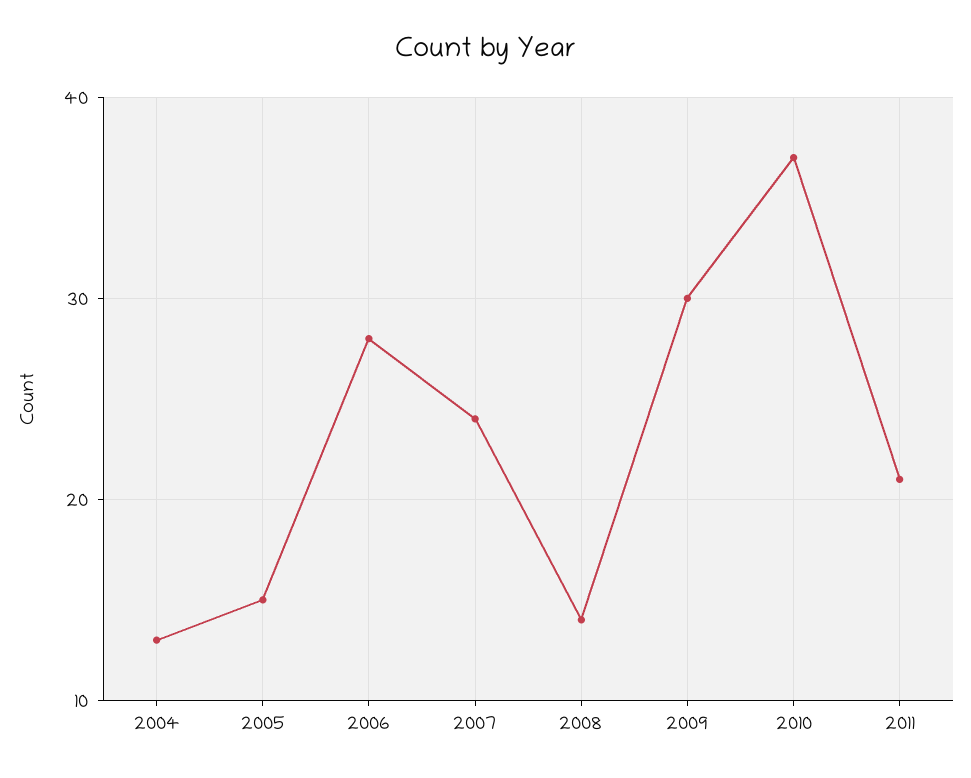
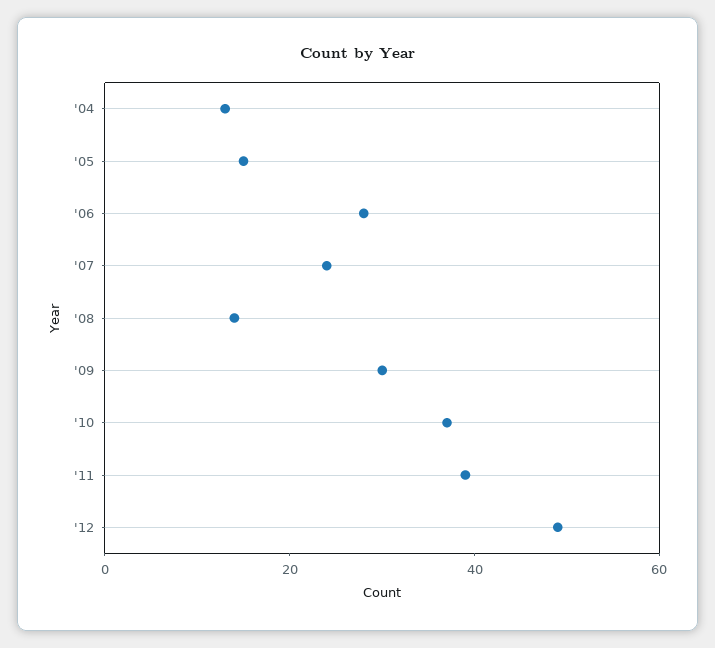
2011: 21 -> 40
'12: none -> 50

